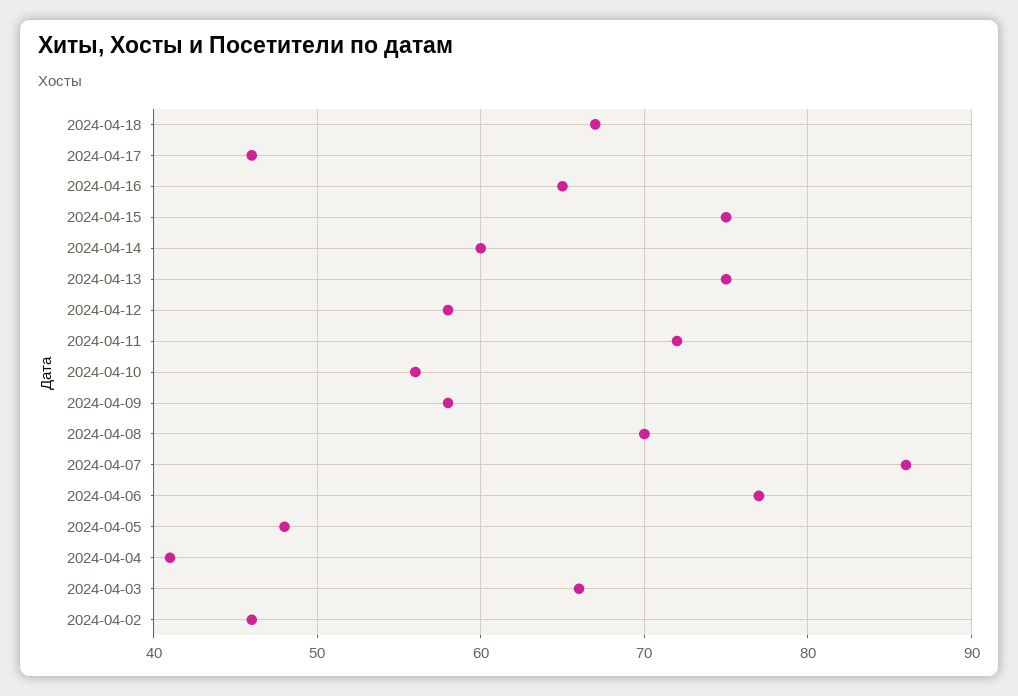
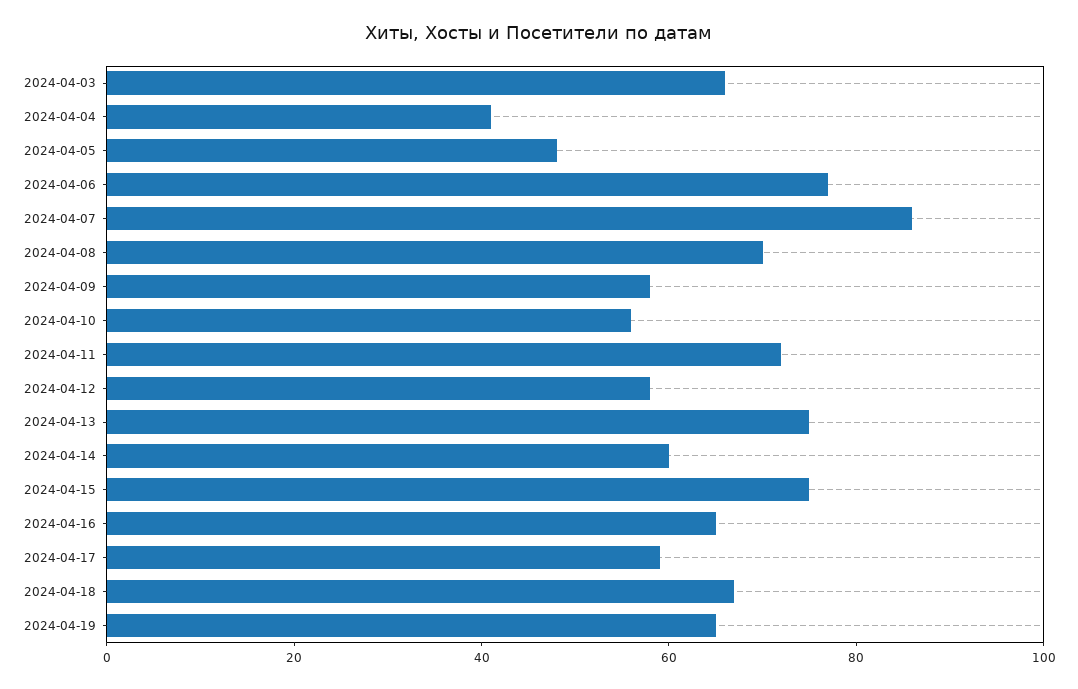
2024-04-17: 46 -> 60
2024-04-02: 46 -> none
2024-04-19: none -> 65

